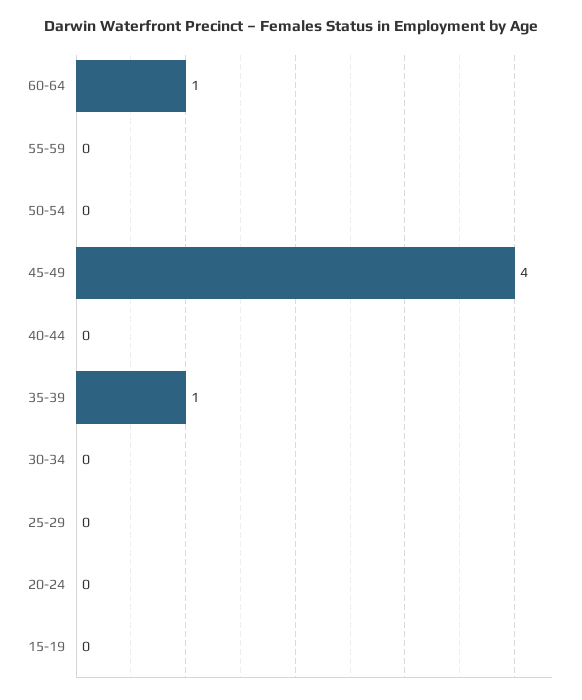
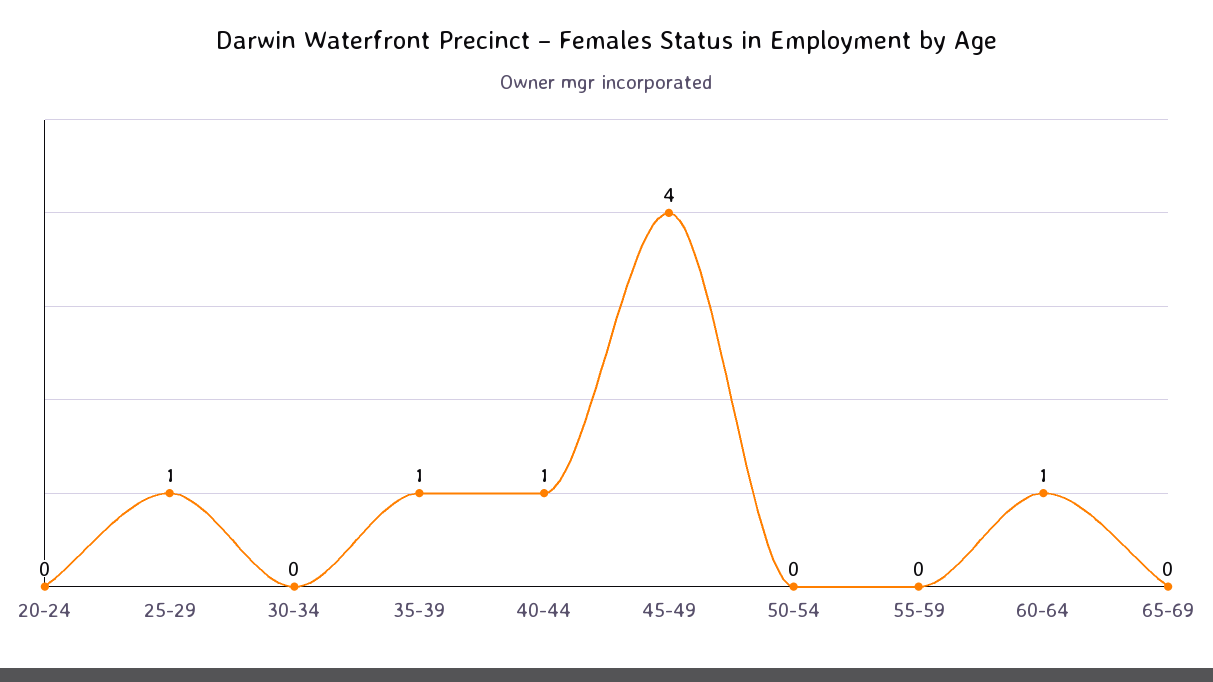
40-44: 0 -> 1
25-29: 0 -> 1
15-19: 0 -> none
65-69: none -> 0

